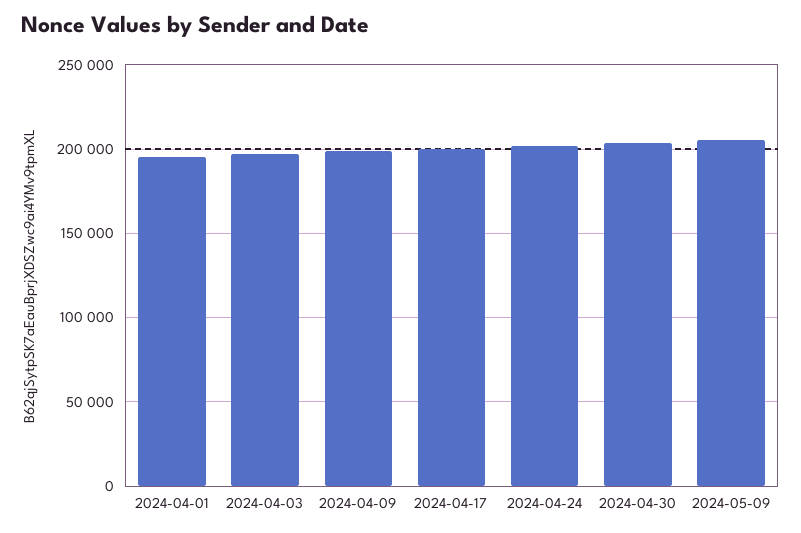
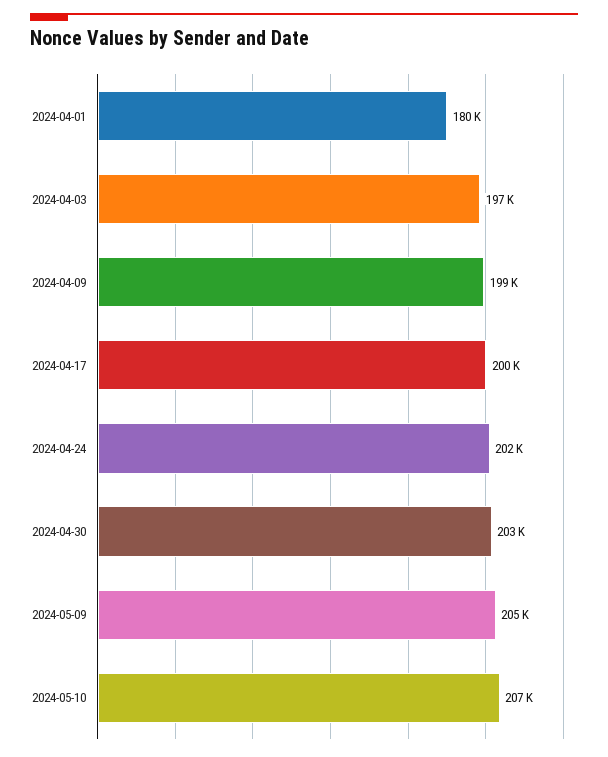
2024-04-01: 195000 -> 180000
2024-05-10: none -> 207000

